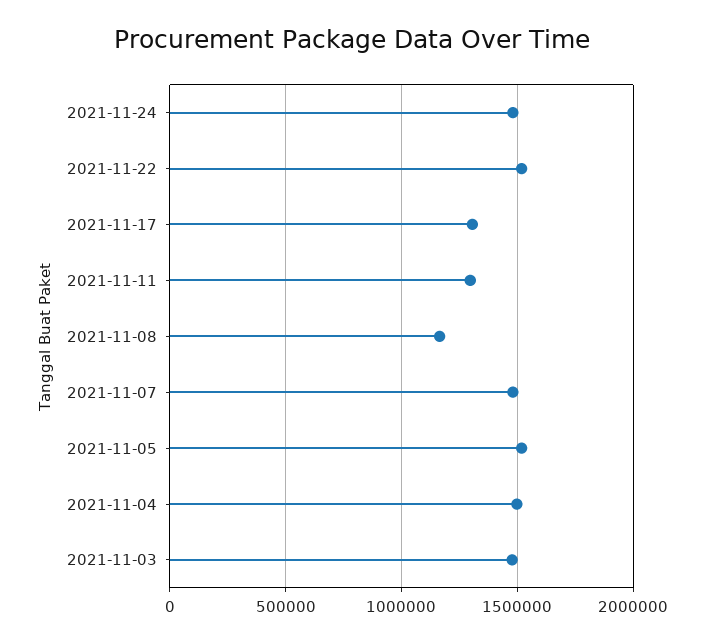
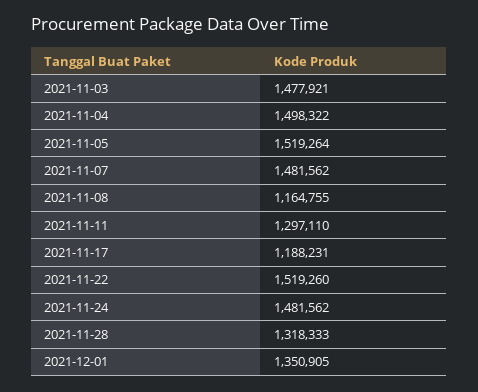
2021-11-17: 1300000 -> 1188231
2021-11-28: none -> 1318333
2021-12-01: none -> 1350905

